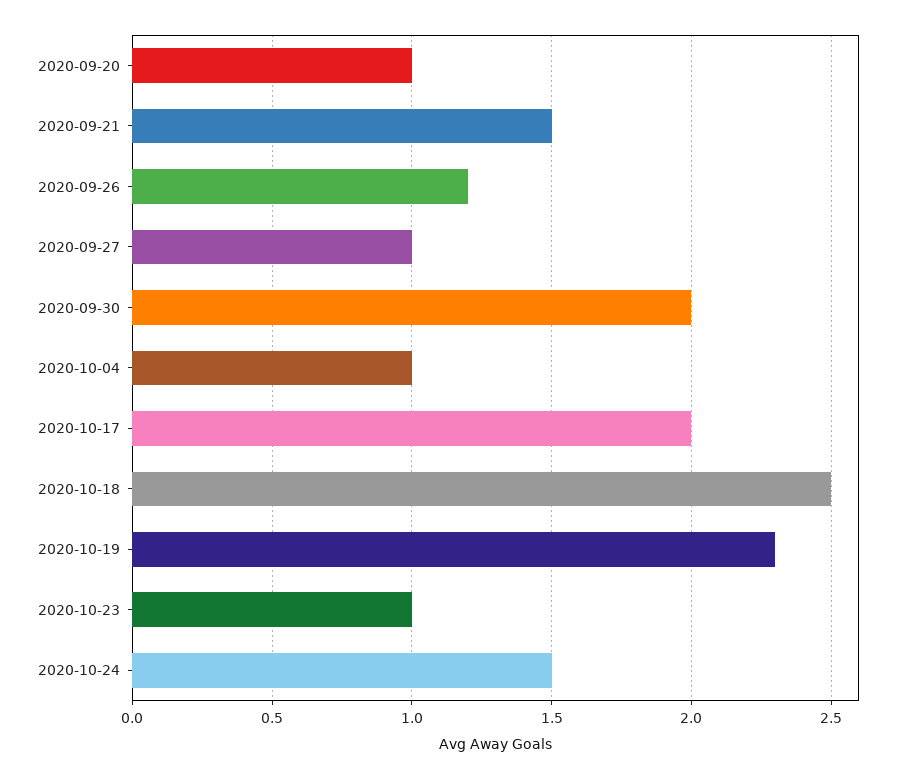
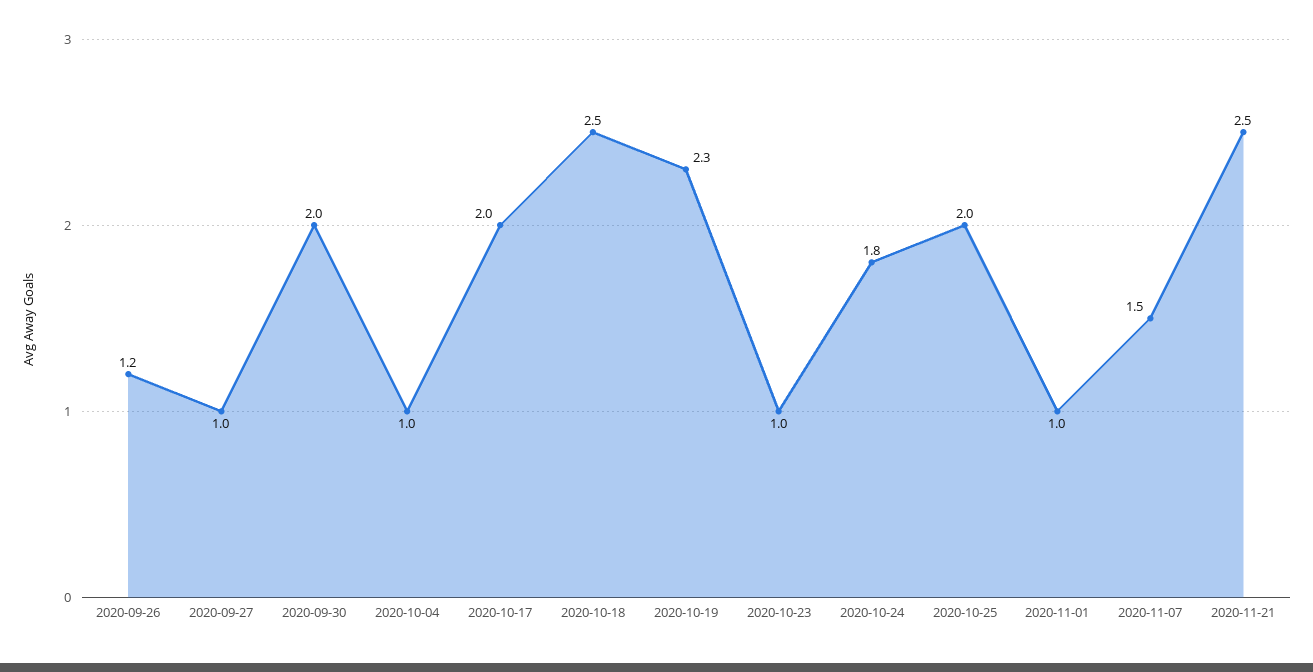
2020-09-20: 1 -> none
2020-09-21: 1.5 -> none
2020-10-24: 1.5 -> 1.8
2020-10-25: none -> 2
2020-11-01: none -> 1
2020-11-07: none -> 1.5
2020-11-21: none -> 2.5

